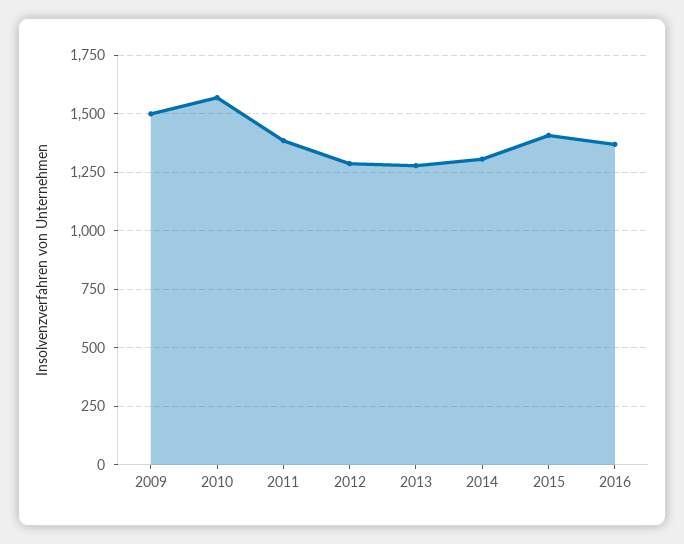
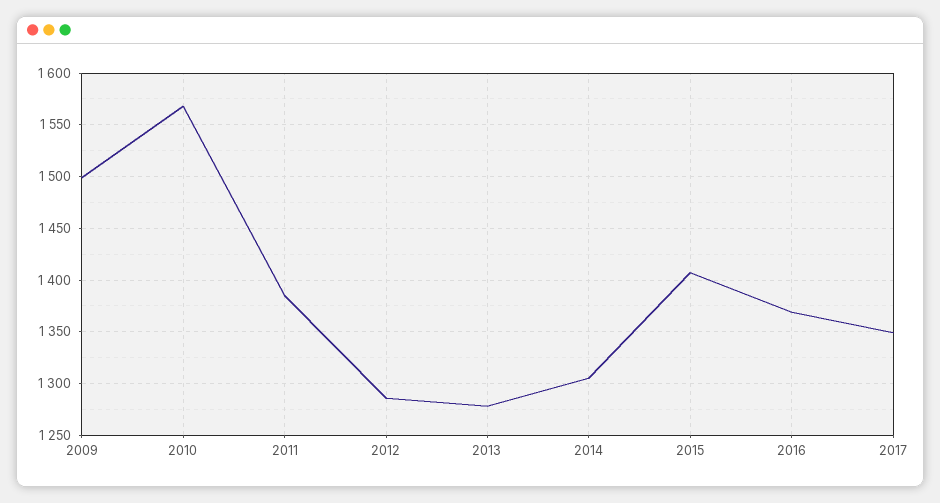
2017: none -> 1350

